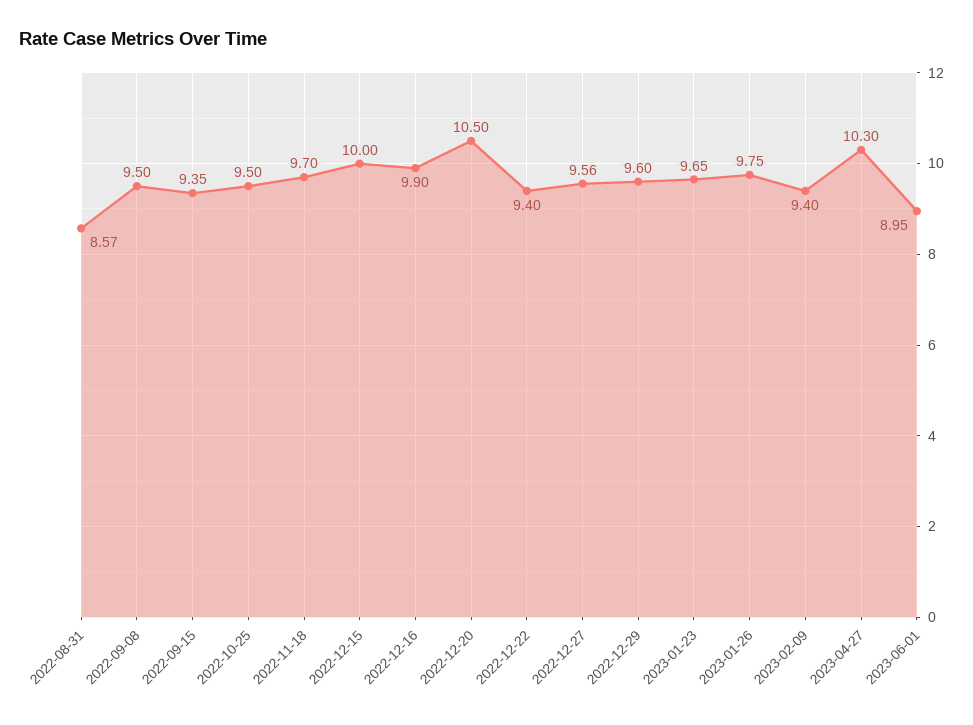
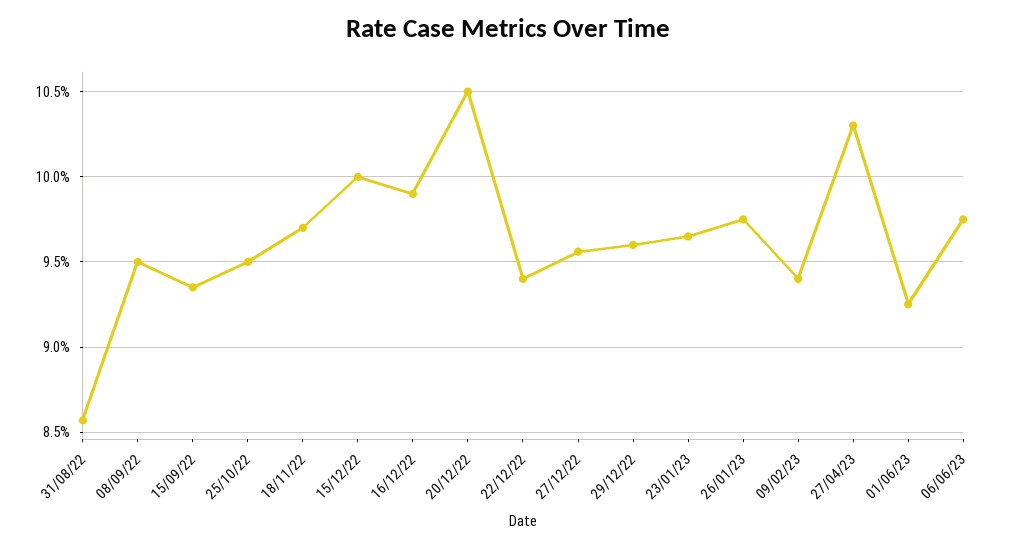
2023-06-01: 8.95 -> 9.25
06/06/23: none -> 9.75

